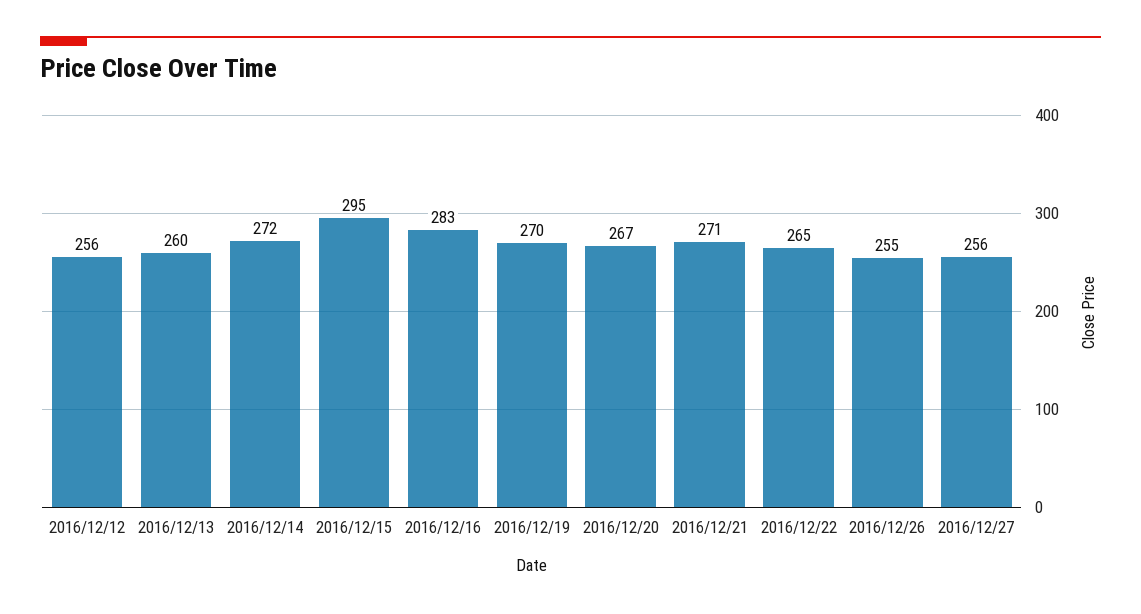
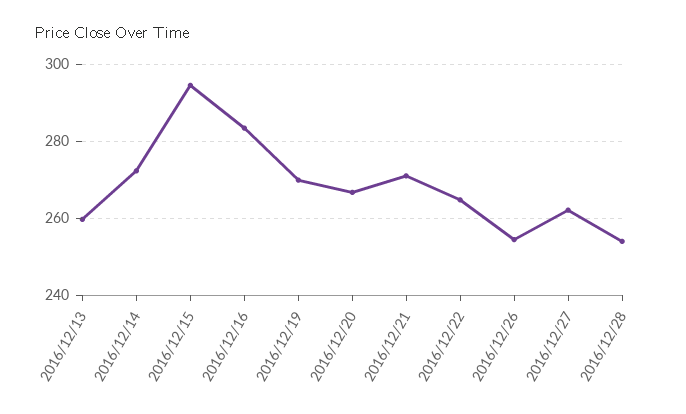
2016/12/12: 256 -> none
2016/12/27: 256 -> 262
2016/12/28: none -> 254

